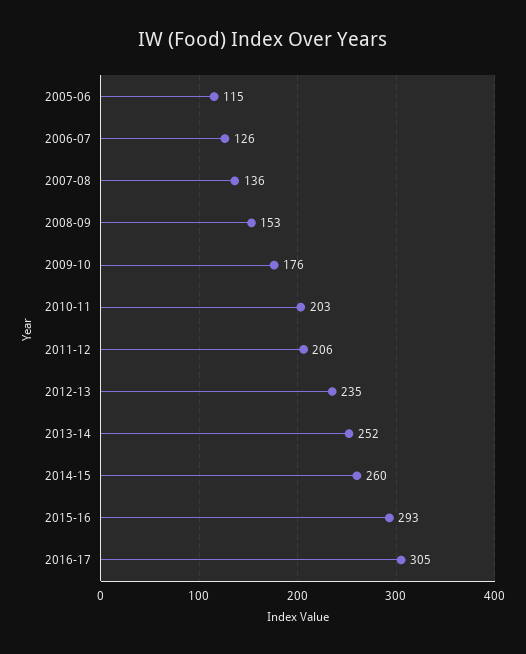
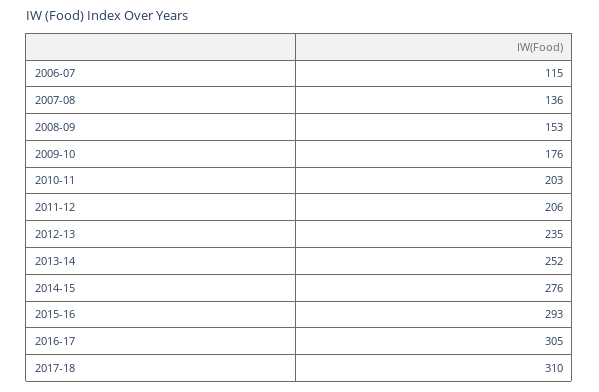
2005-06: 115 -> none
2006-07: 126 -> 115
2014-15: 260 -> 276
2017-18: none -> 310

